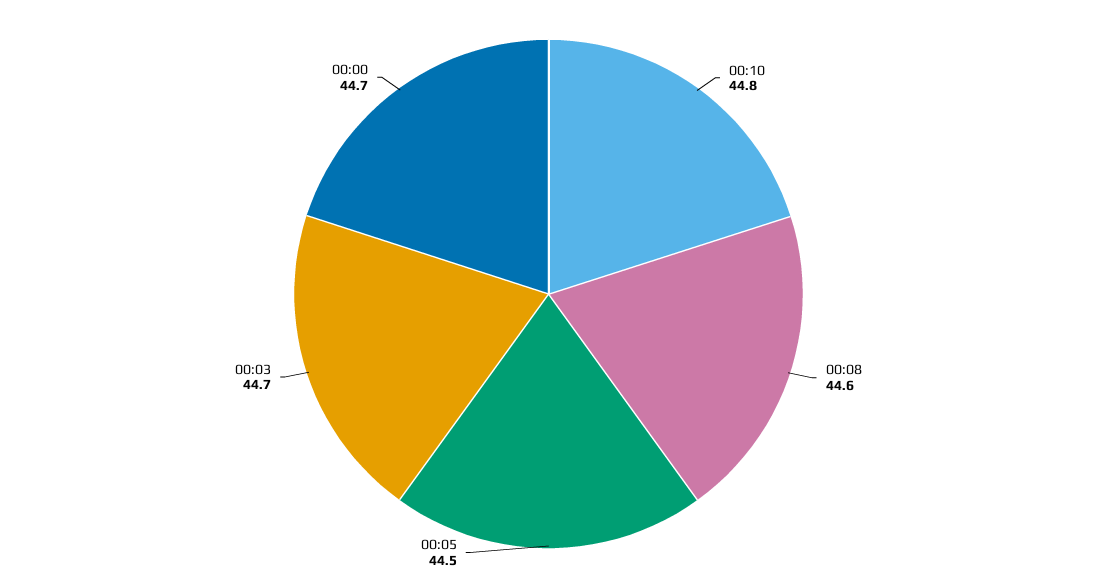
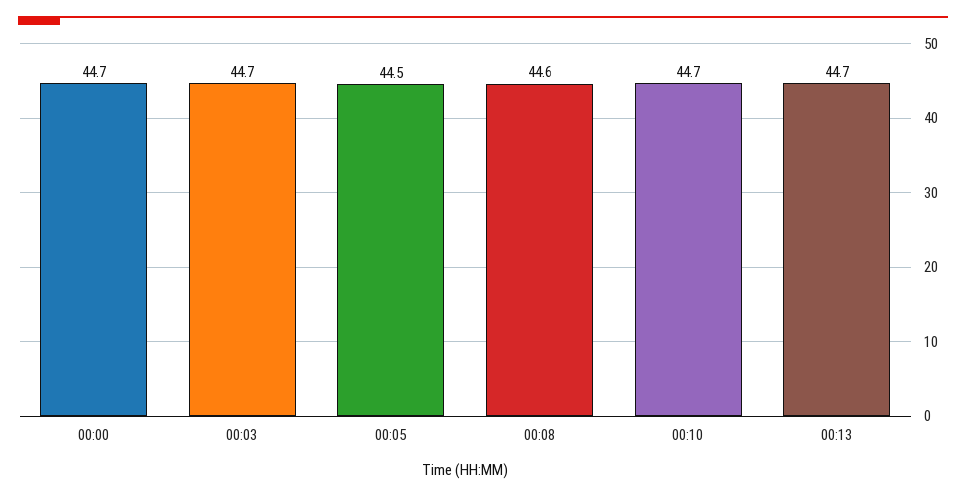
00:10: 44.8 -> 44.7
00:13: none -> 44.7

